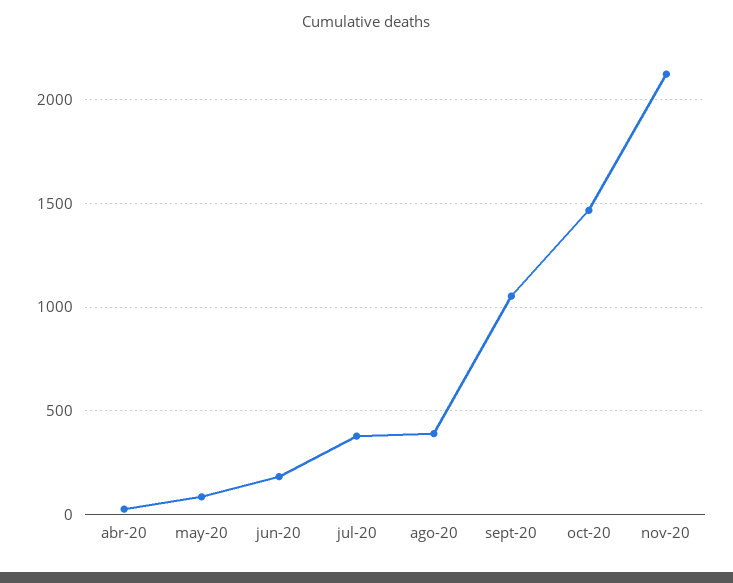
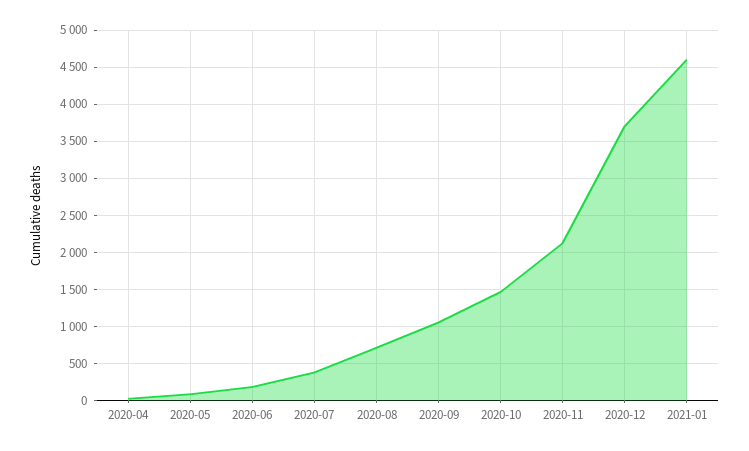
ago-20: 400 -> 700
2020-12: none -> 3700
2021-01: none -> 4600

